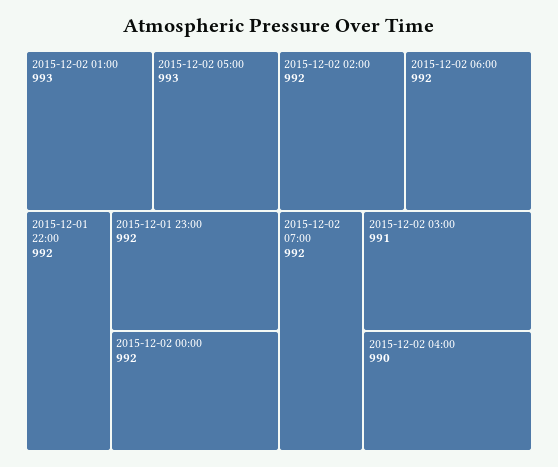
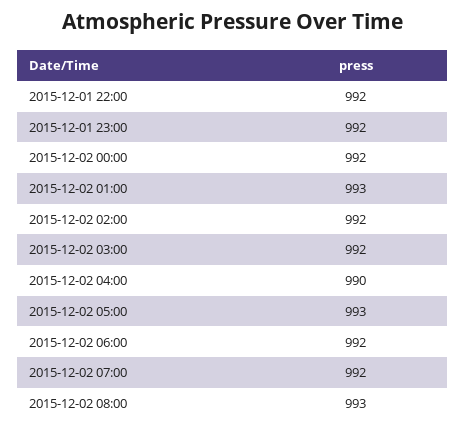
2015-12-02 03:00: 991 -> 992
2015-12-02 08:00: none -> 993

